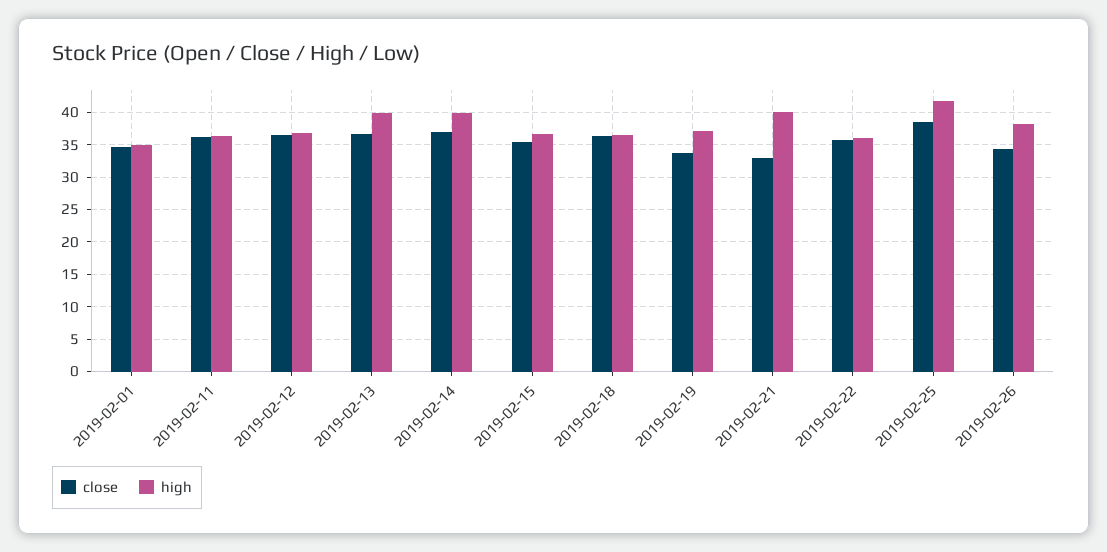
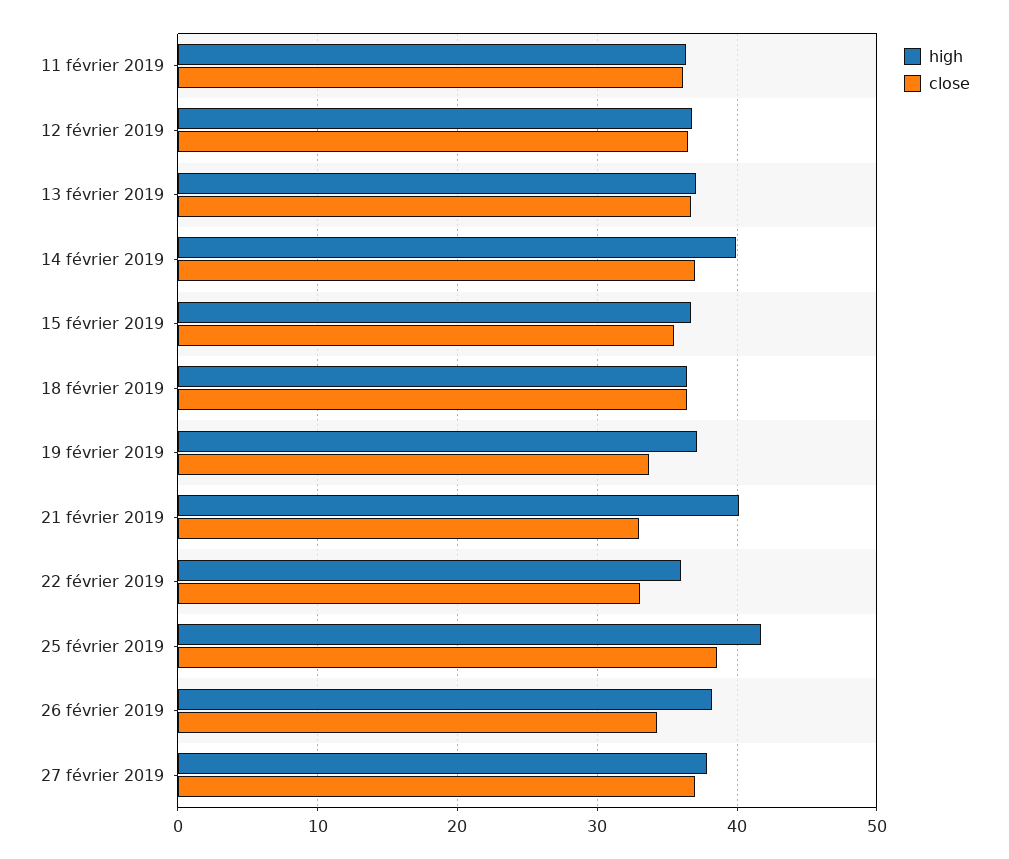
close, 2019-02-01: 35 -> none
high, 2019-02-01: 35 -> none
high, 2019-02-13: 40 -> 37
close, 2019-02-22: 36 -> 33
high, 27 février 2019: none -> 38
close, 27 février 2019: none -> 37

